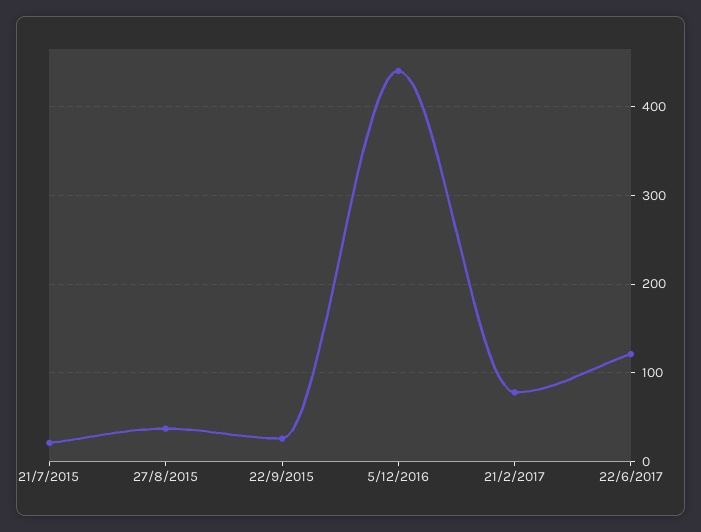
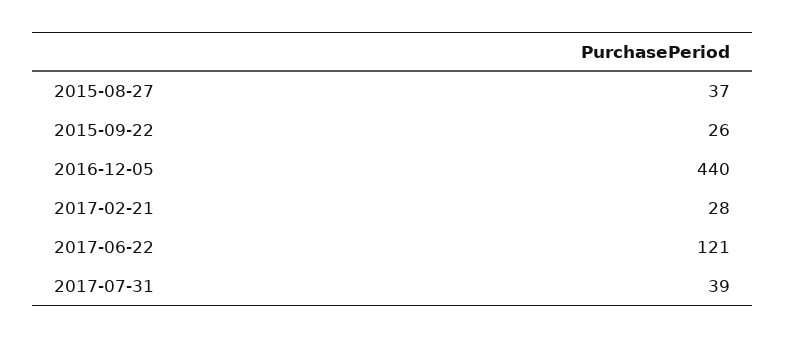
21/7/2015: 20 -> none
21/2/2017: 80 -> 28
2017-07-31: none -> 39

